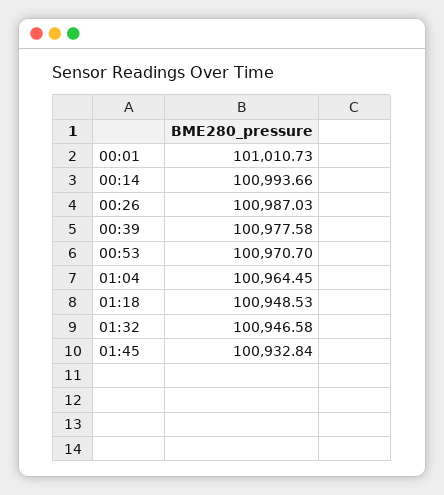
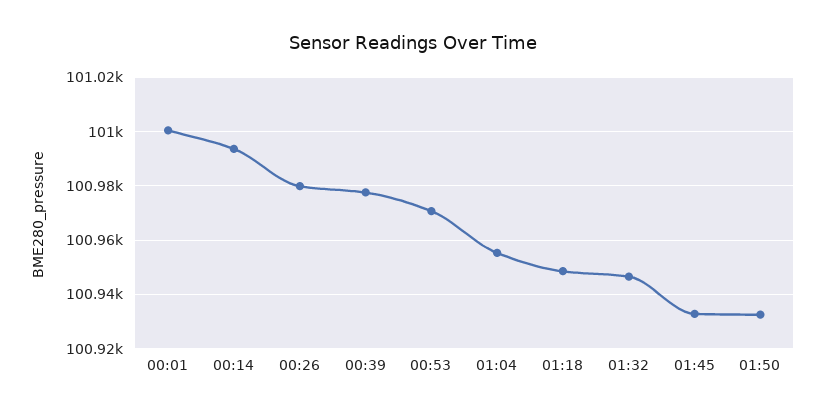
00:01: 101010.73 -> 101000
00:26: 100987.03 -> 100980
01:04: 100964.45 -> 100955
01:50: none -> 100932.5

